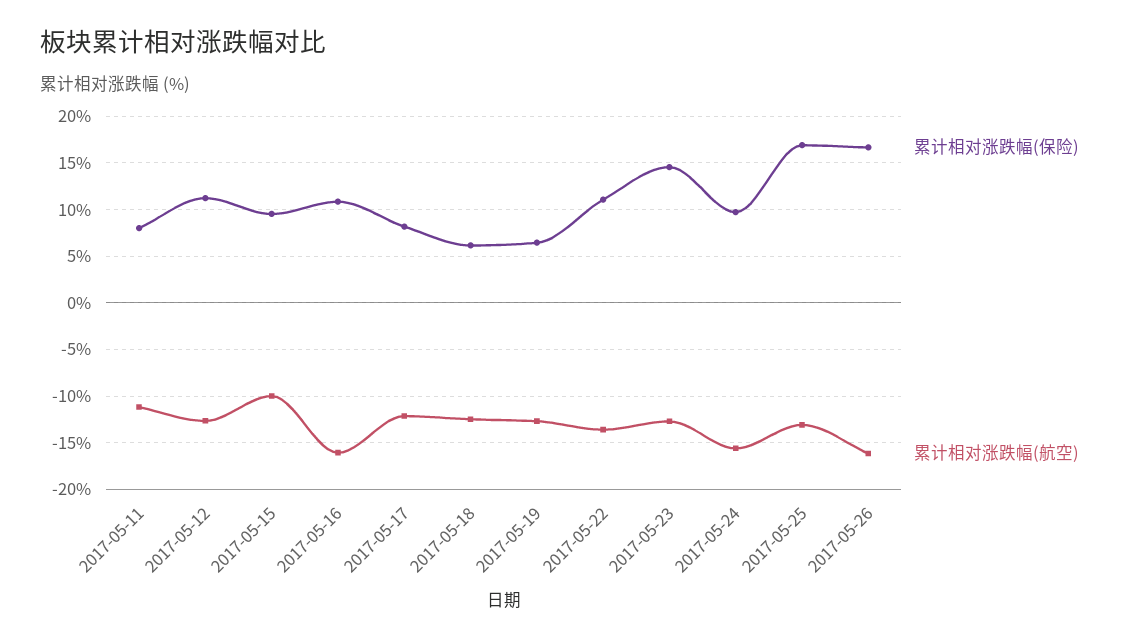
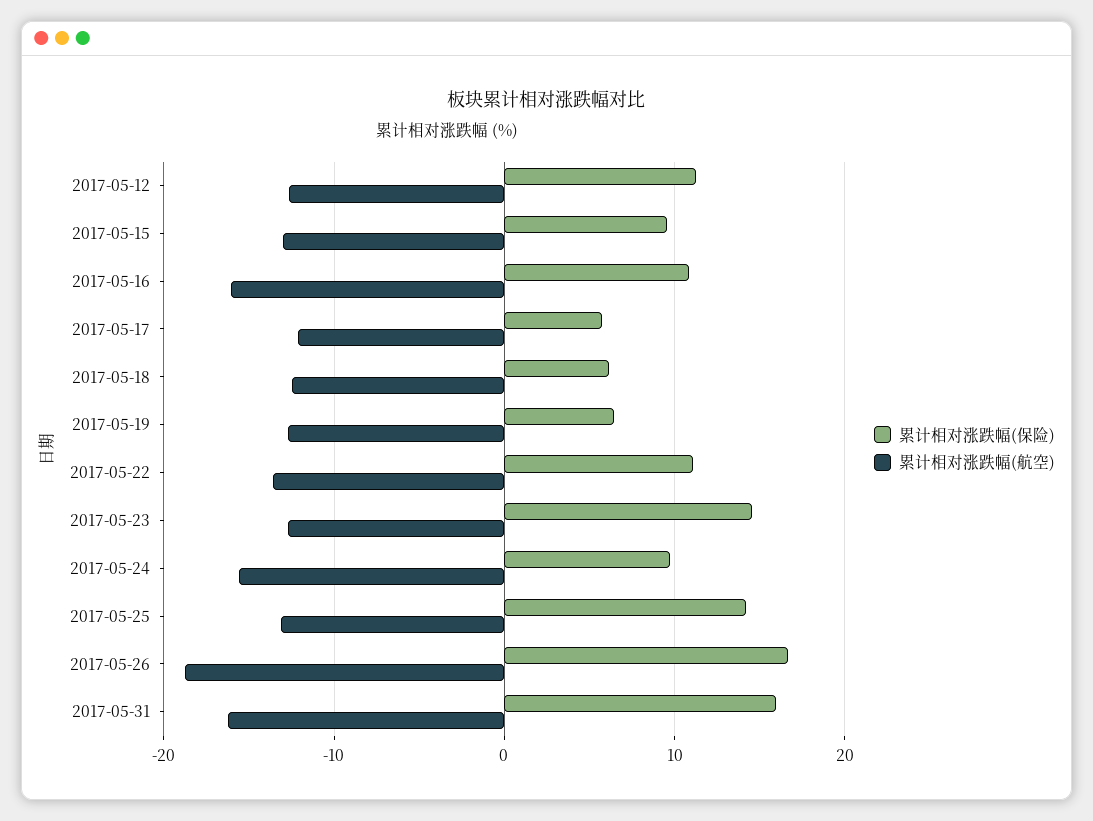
累计相对涨跌幅(保险), 2017-05-11: 8 -> none
累计相对涨跌幅(航空), 2017-05-11: -11 -> none
累计相对涨跌幅(航空), 2017-05-15: -10 -> -13
累计相对涨跌幅(保险), 2017-05-17: 8 -> 6
累计相对涨跌幅(保险), 2017-05-25: 17 -> 14
累计相对涨跌幅(航空), 2017-05-26: -16 -> -19
累计相对涨跌幅(保险), 2017-05-31: none -> 16
累计相对涨跌幅(航空), 2017-05-31: none -> -16

